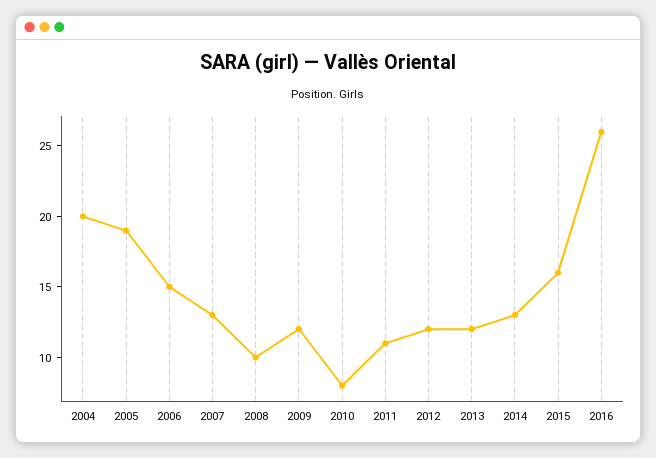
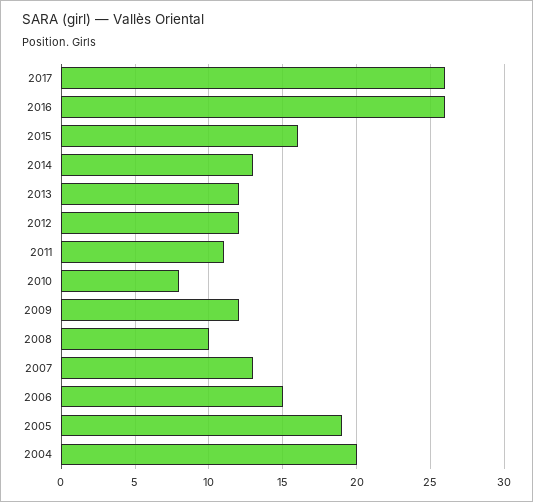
2017: none -> 26

